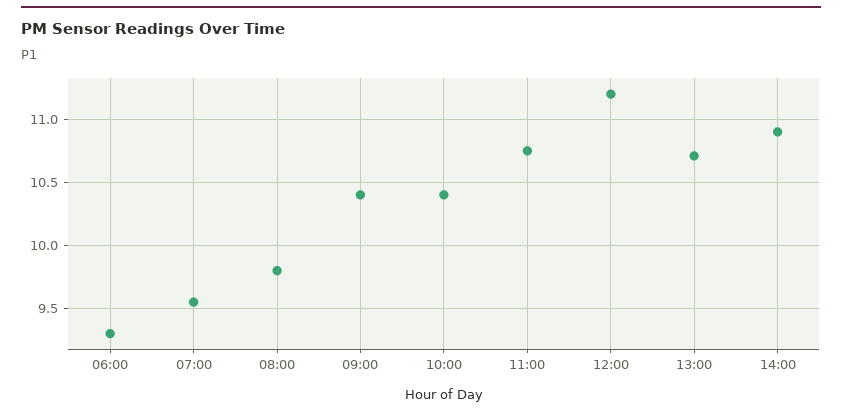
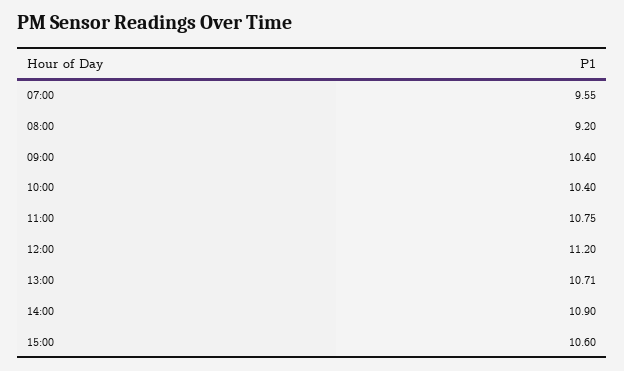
06:00: 9.3 -> none
08:00: 9.8 -> 9.2
15:00: none -> 10.6

